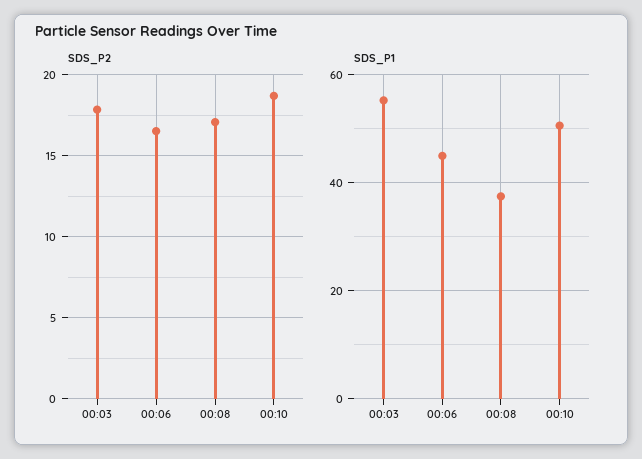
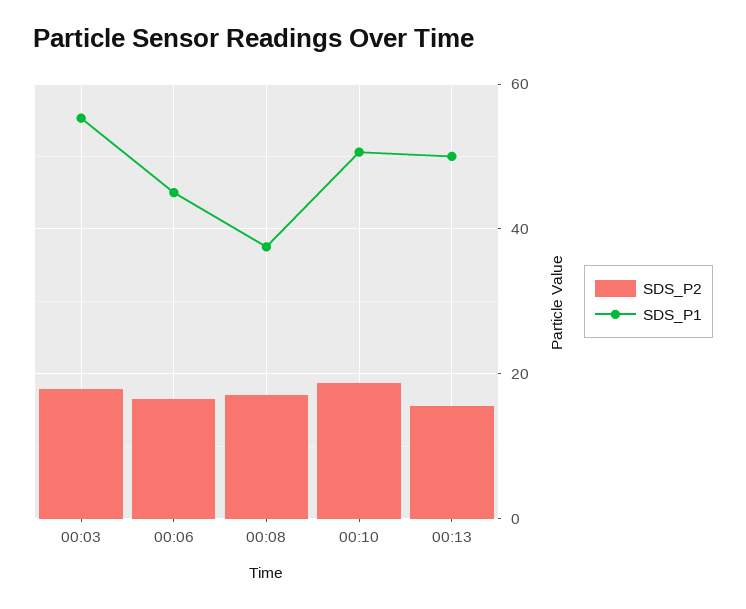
SDS_P2, 00:13: none -> 16
SDS_P1, 00:13: none -> 50

